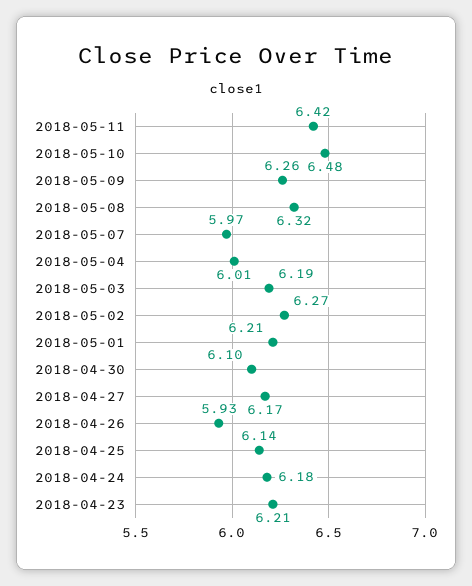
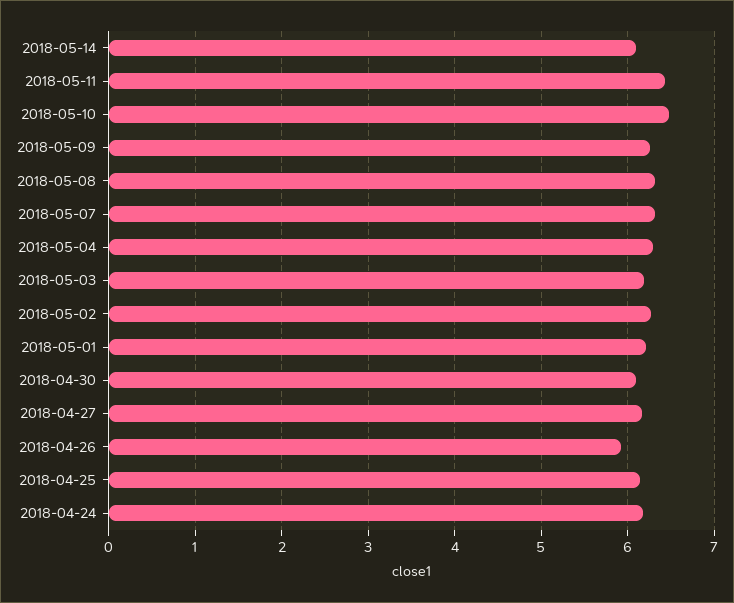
2018-05-07: 5.97 -> 6.3
2018-05-04: 6.01 -> 6.3
2018-04-23: 6.21 -> none
2018-05-14: none -> 6.1

